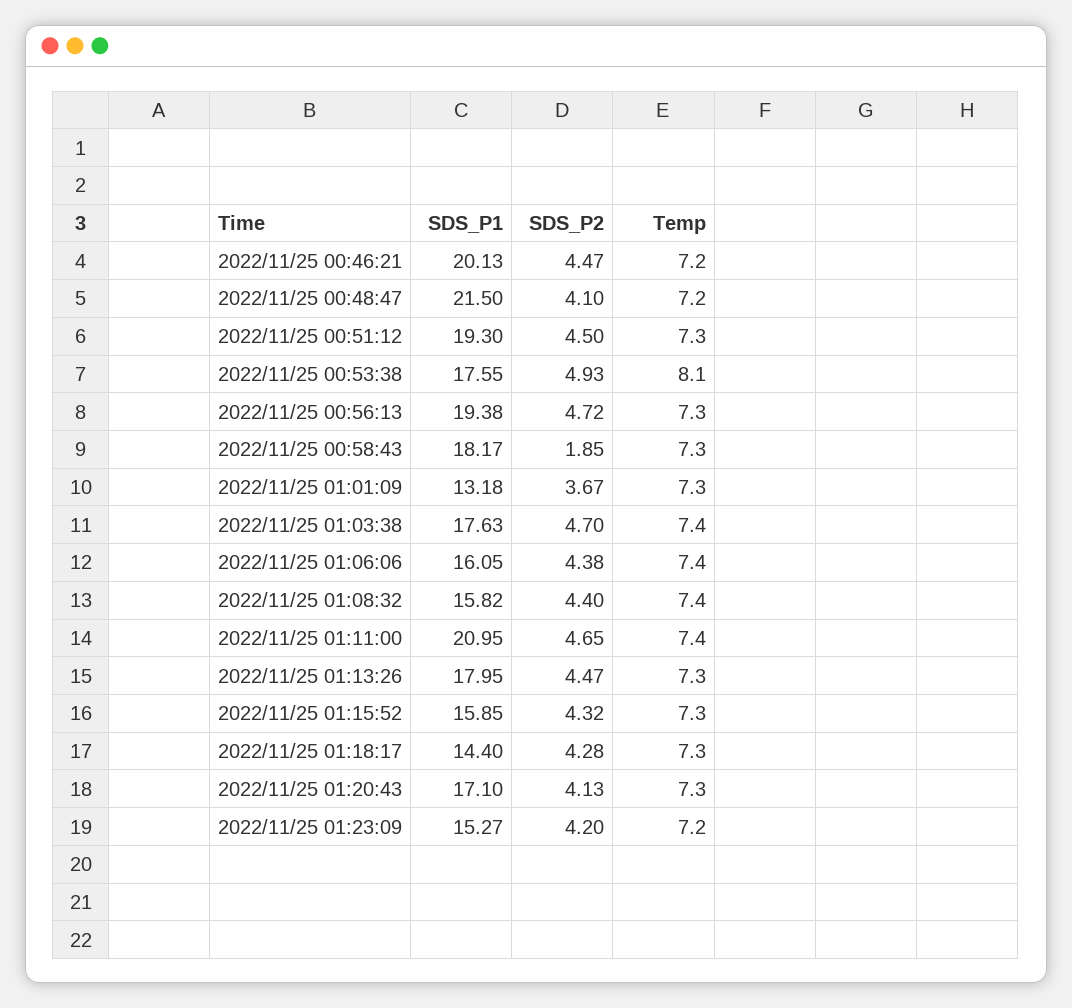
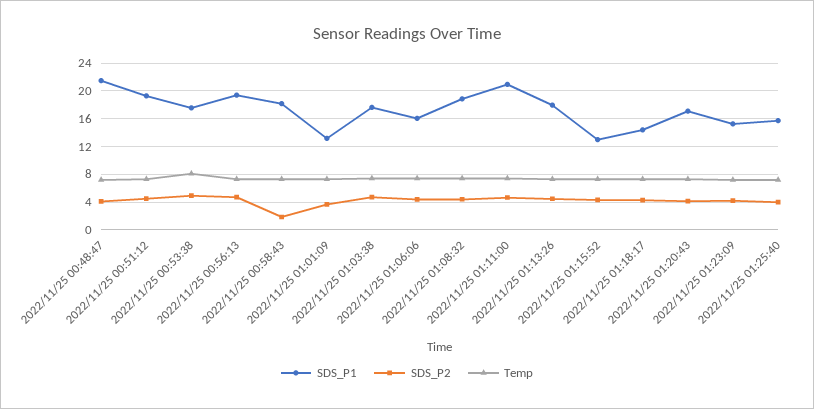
SDS_P1, 2022/11/25 00:46:21: 20.13 -> none
SDS_P2, 2022/11/25 00:46:21: 4.47 -> none
Temp, 2022/11/25 00:46:21: 7.2 -> none
SDS_P1, 2022/11/25 01:08:32: 15.82 -> 19
SDS_P1, 2022/11/25 01:15:52: 15.85 -> 13
SDS_P1, 2022/11/25 01:25:40: none -> 16
SDS_P2, 2022/11/25 01:25:40: none -> 4
Temp, 2022/11/25 01:25:40: none -> 7

